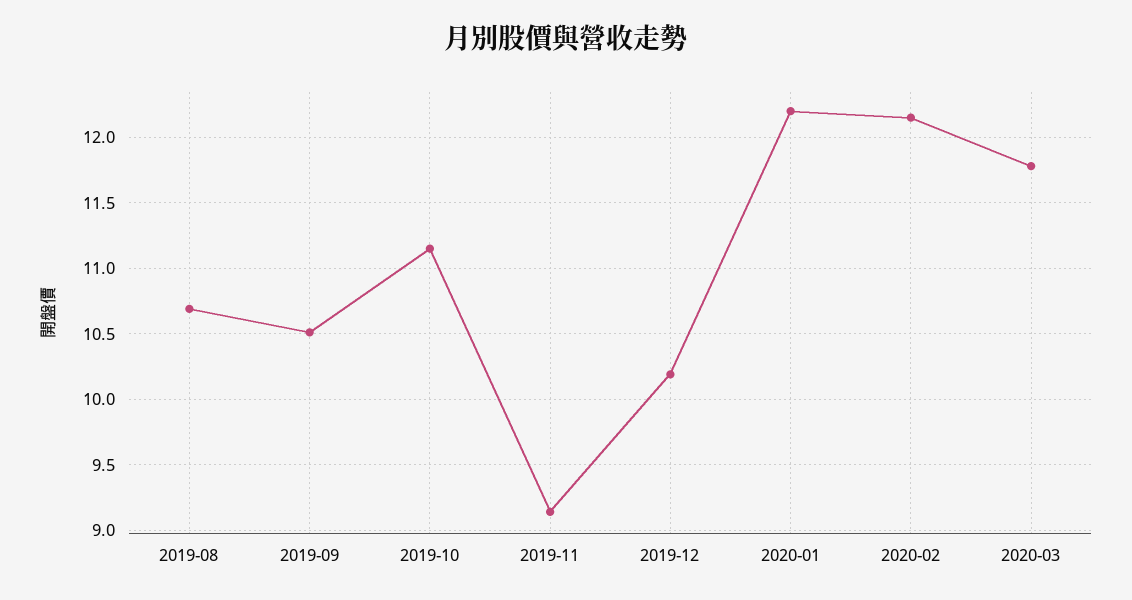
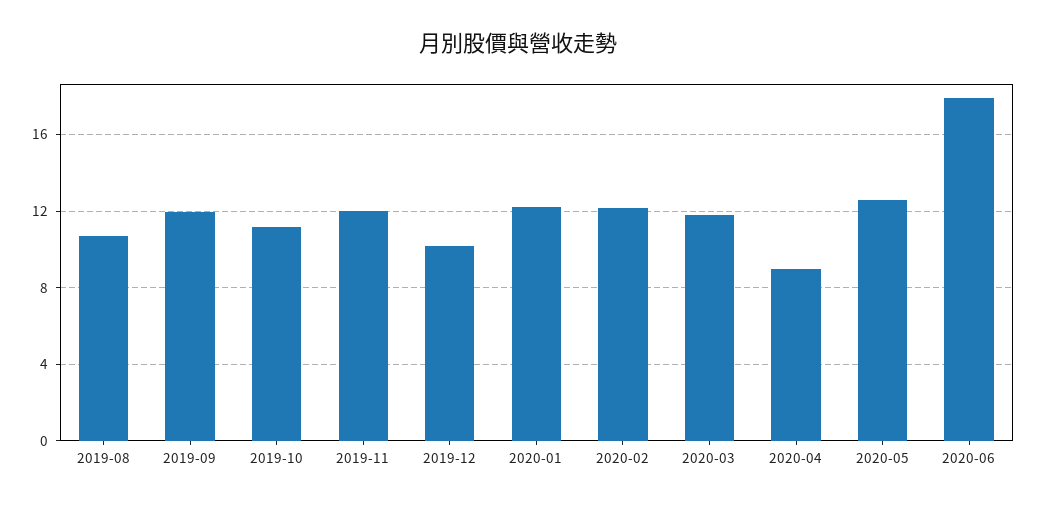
2019-09: 10.5 -> 12
2019-11: 9.15 -> 12
2020-04: none -> 9
2020-05: none -> 12.5
2020-06: none -> 18

